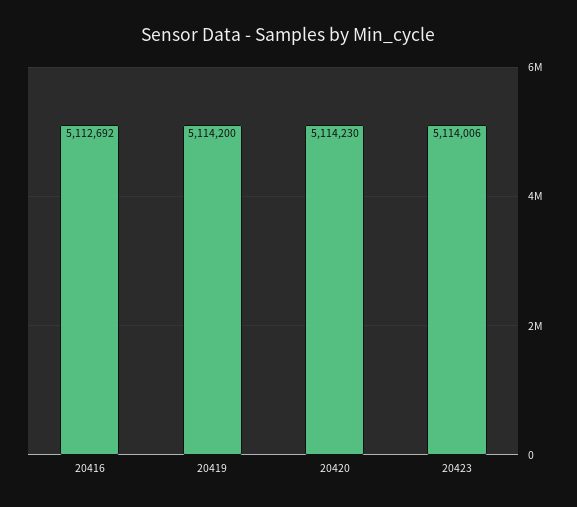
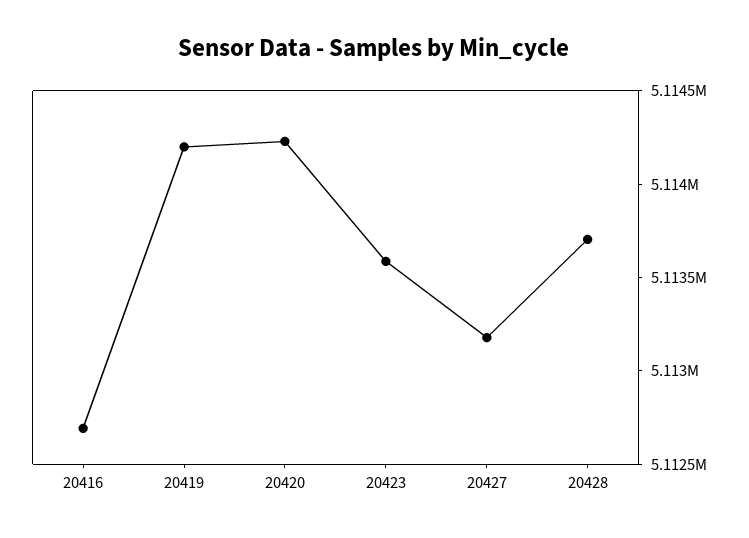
20423: 5114006 -> 5113600
20427: none -> 5113200
20428: none -> 5113700

